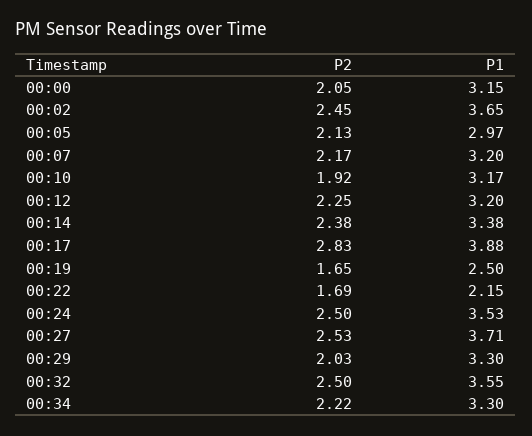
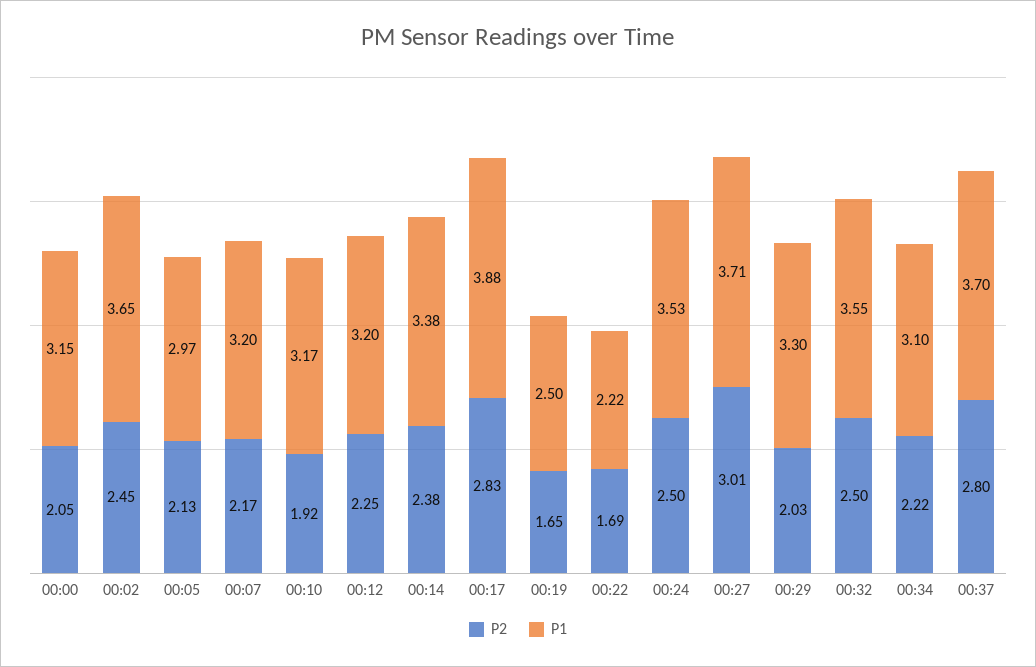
P1, 00:22: 2.15 -> 2.22
P2, 00:27: 2.53 -> 3.01
P1, 00:34: 3.3 -> 3.1
P2, 00:37: none -> 2.8
P1, 00:37: none -> 3.7

